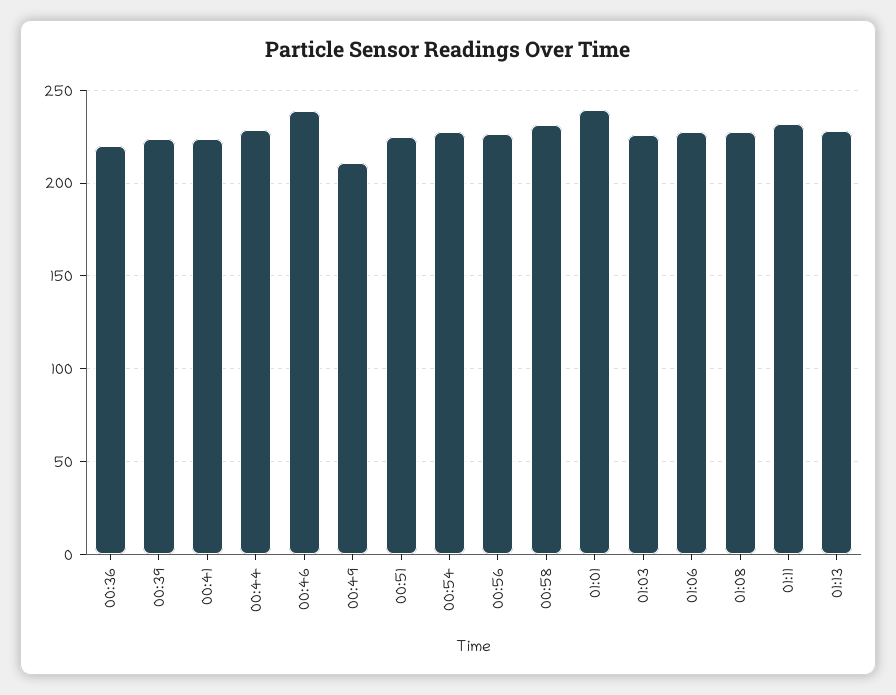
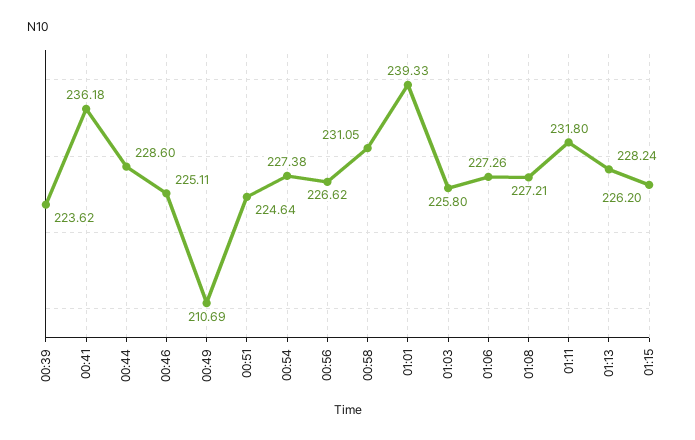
00:36: 220 -> none
00:41: 225 -> 236.18
00:46: 240 -> 225.11
01:15: none -> 226.2

